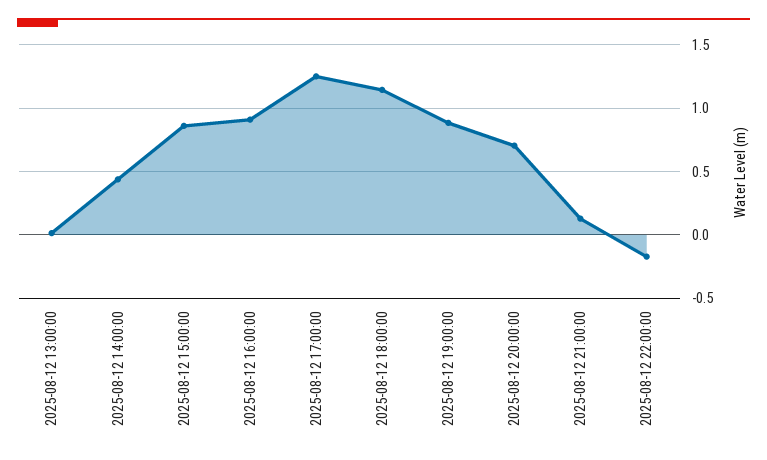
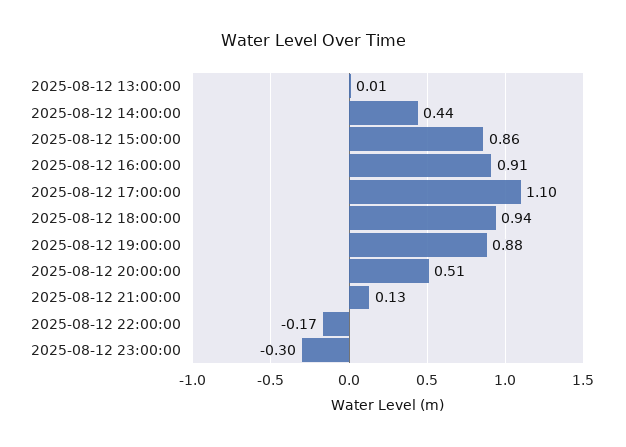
2025-08-12 17:00:00: 1.25 -> 1.1
2025-08-12 18:00:00: 1.15 -> 0.94
2025-08-12 20:00:00: 0.7 -> 0.51
2025-08-12 23:00:00: none -> -0.3

